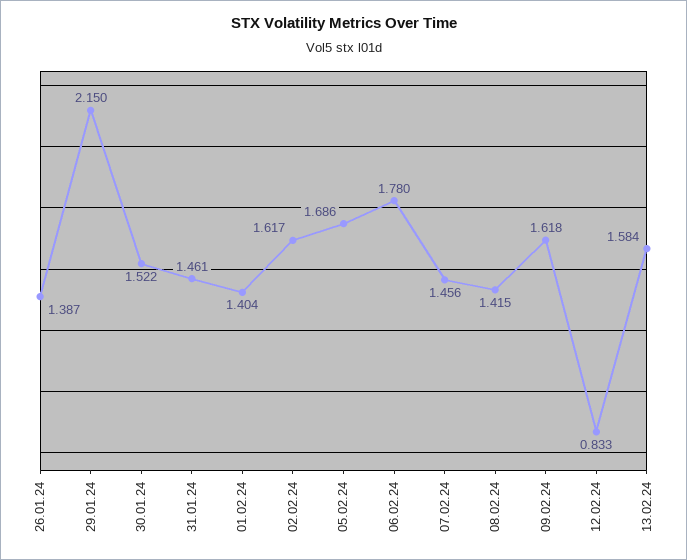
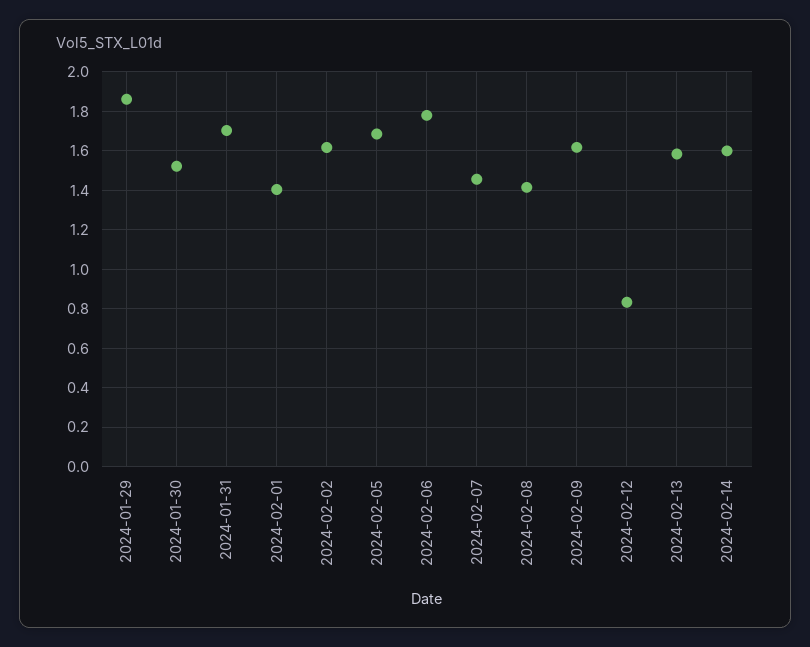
26.01.24: 1.387 -> none
29.01.24: 2.15 -> 1.85
31.01.24: 1.461 -> 1.7
2024-02-14: none -> 1.6

